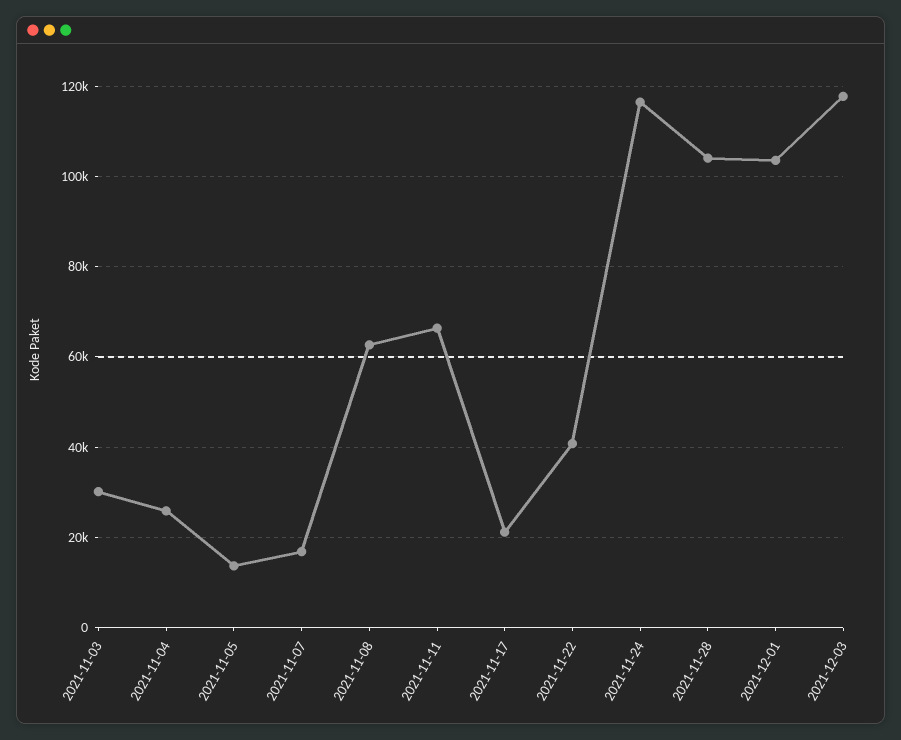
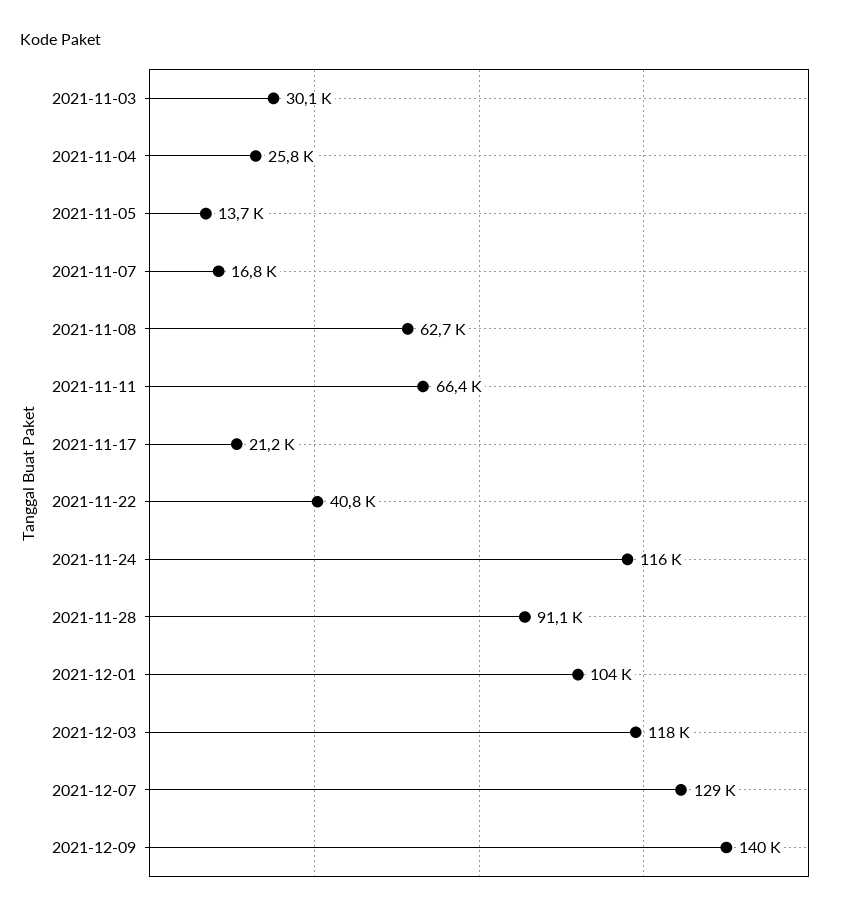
2021-11-28: 104000 -> 91100
2021-12-07: none -> 129000
2021-12-09: none -> 140000

